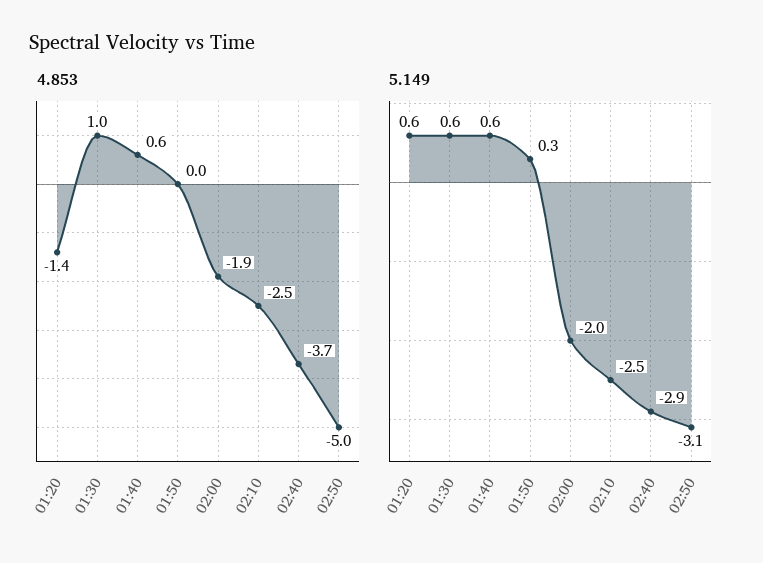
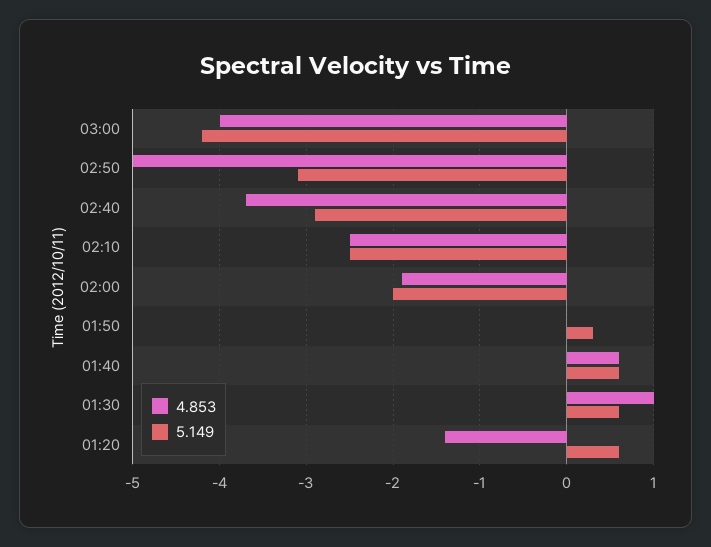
4.853, 03:00: none -> -4
5.149, 03:00: none -> -4.2

